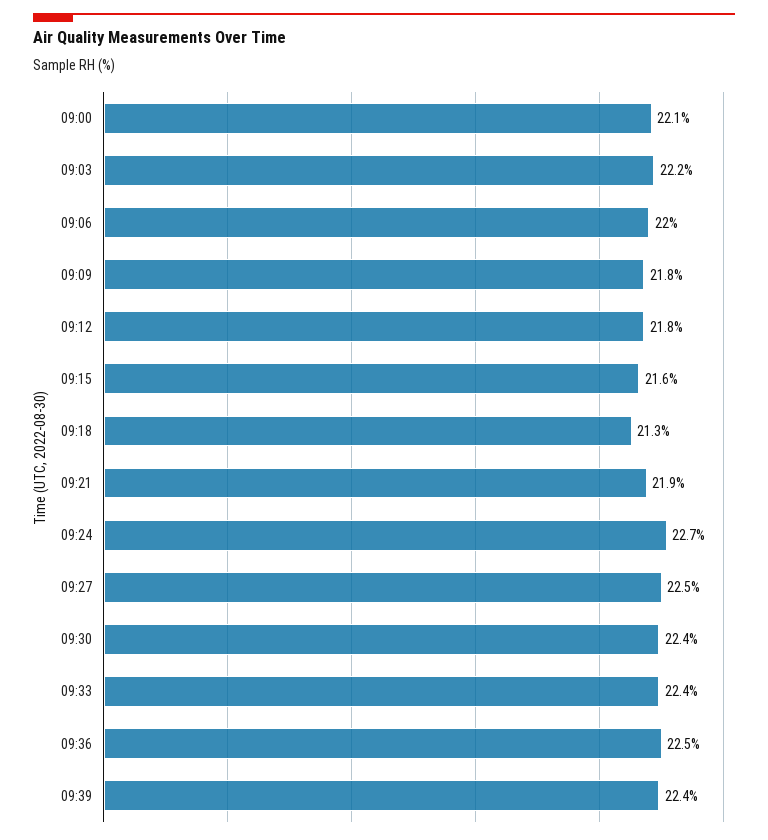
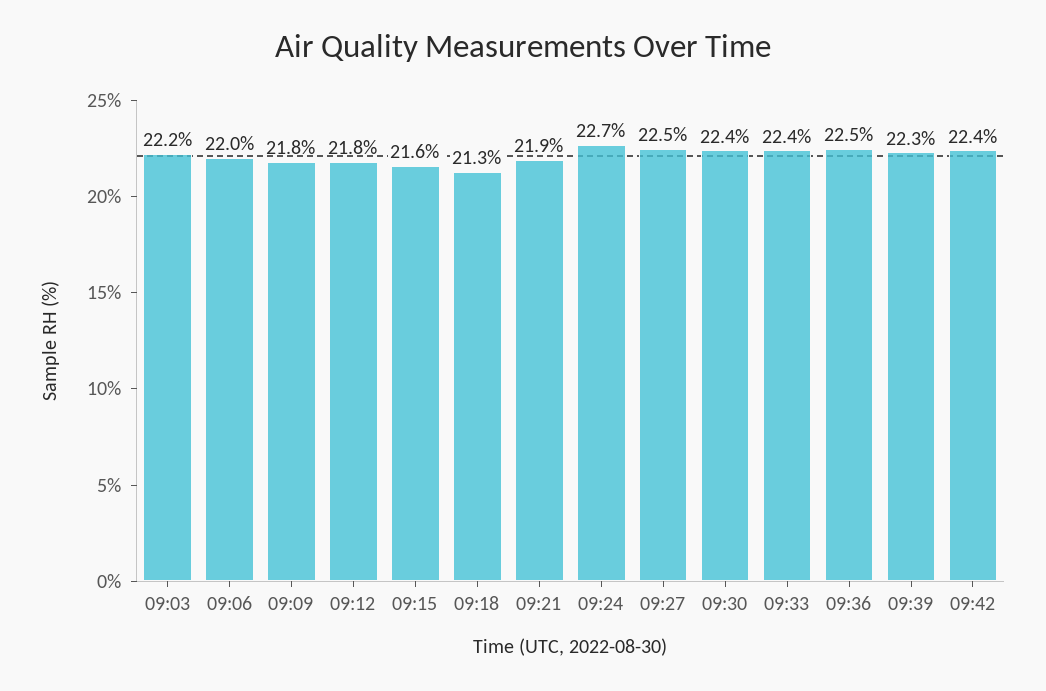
09:00: 22.1 -> none
09:39: 22.4 -> 22.3
09:42: none -> 22.4

